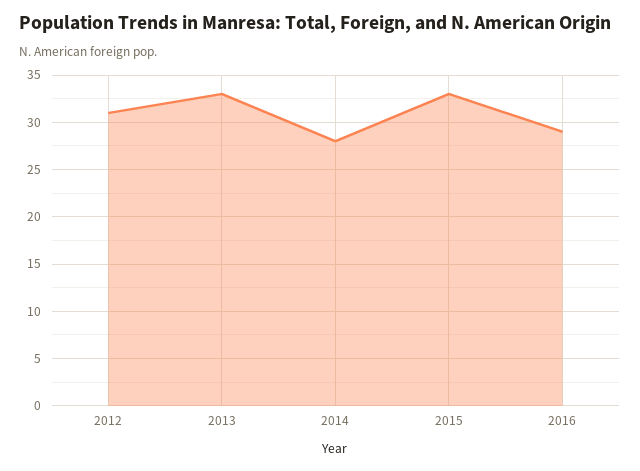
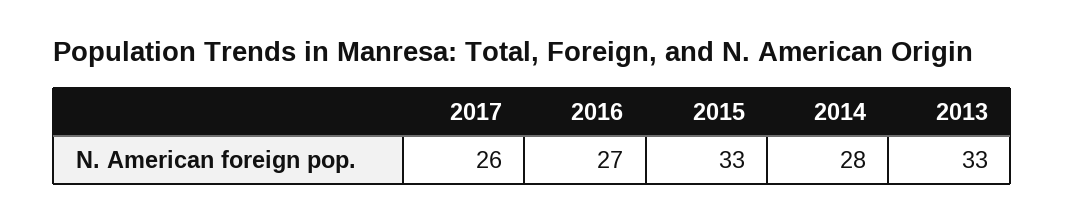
2012: 31 -> none
2016: 29 -> 27
2017: none -> 26

